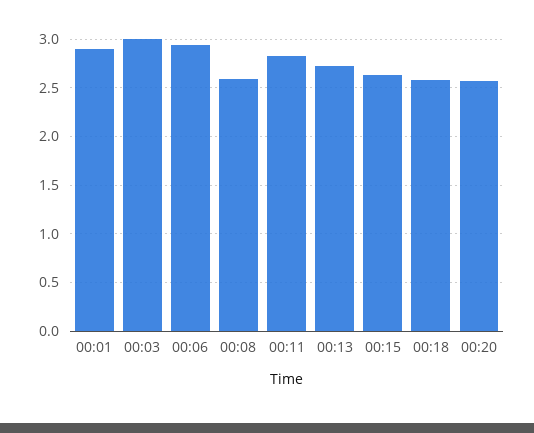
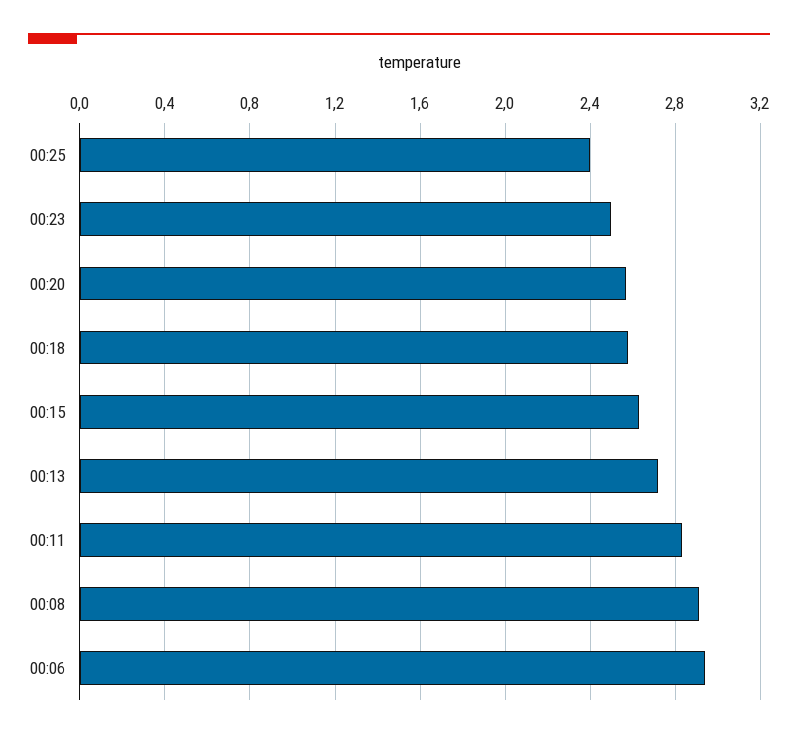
00:01: 2.9 -> none
00:03: 3 -> none
00:08: 2.6 -> 2.9
00:25: none -> 2.4
00:23: none -> 2.5

